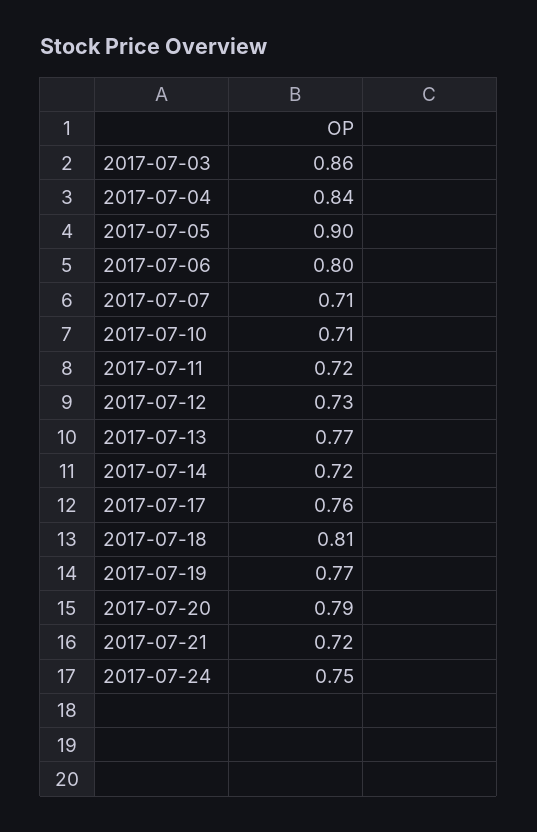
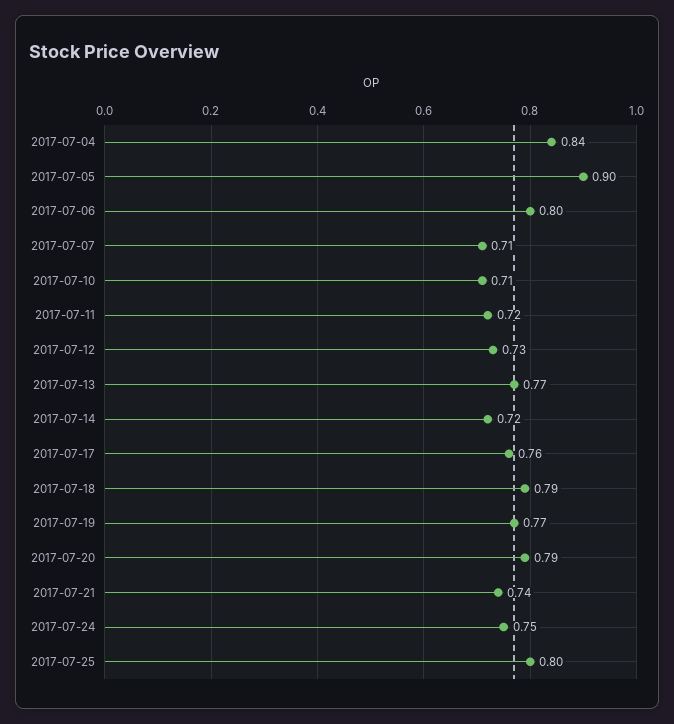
2017-07-03: 0.86 -> none
2017-07-18: 0.81 -> 0.79
2017-07-21: 0.72 -> 0.74
2017-07-25: none -> 0.8

